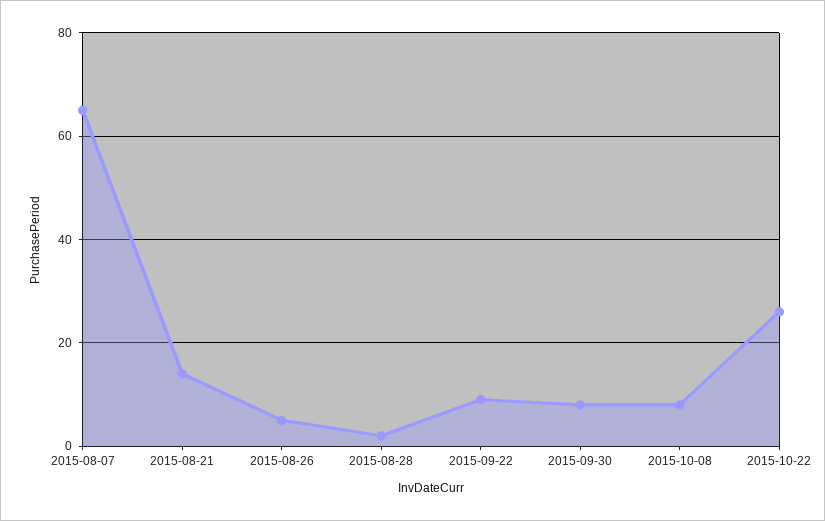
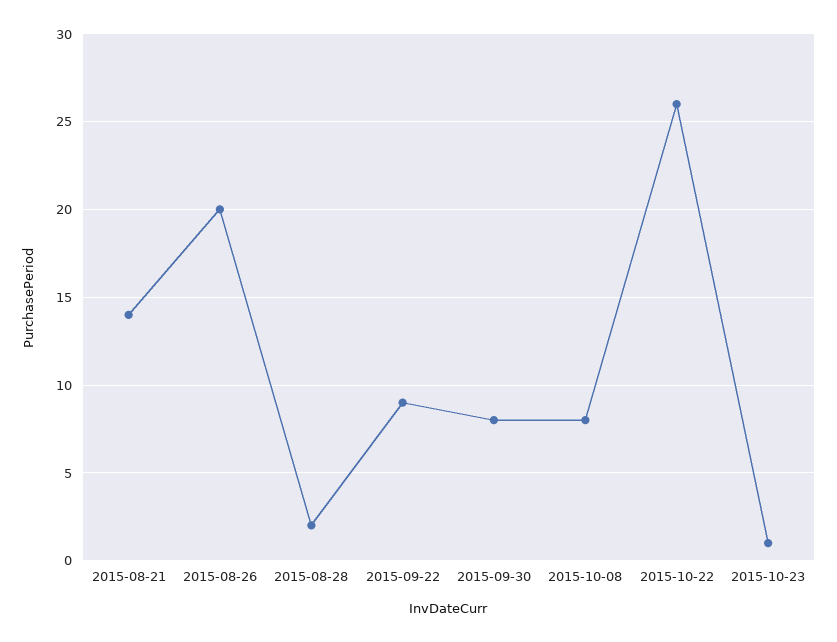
2015-08-07: 65 -> none
2015-08-26: 5 -> 20
2015-10-23: none -> 1

